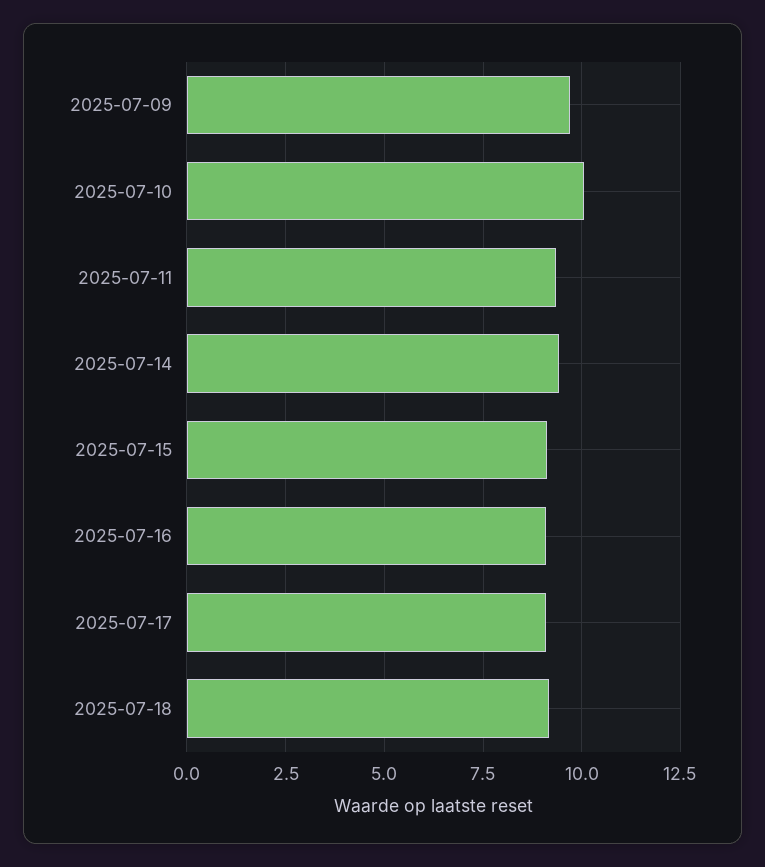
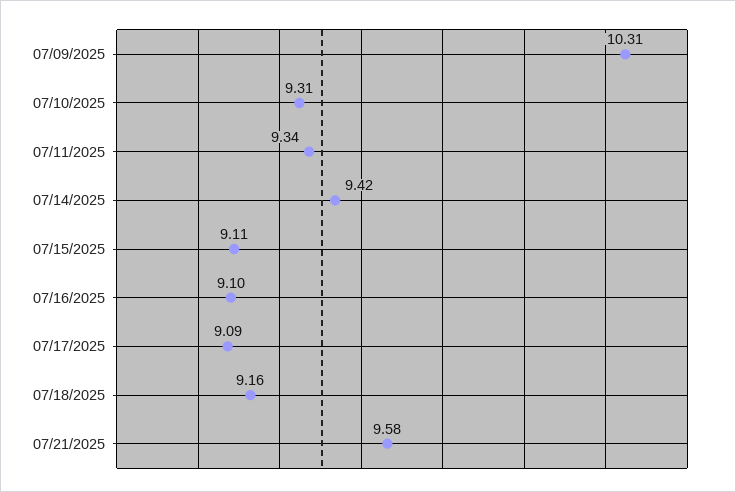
2025-07-09: 9.75 -> 10.31
2025-07-10: 10 -> 9.31
07/21/2025: none -> 9.58

